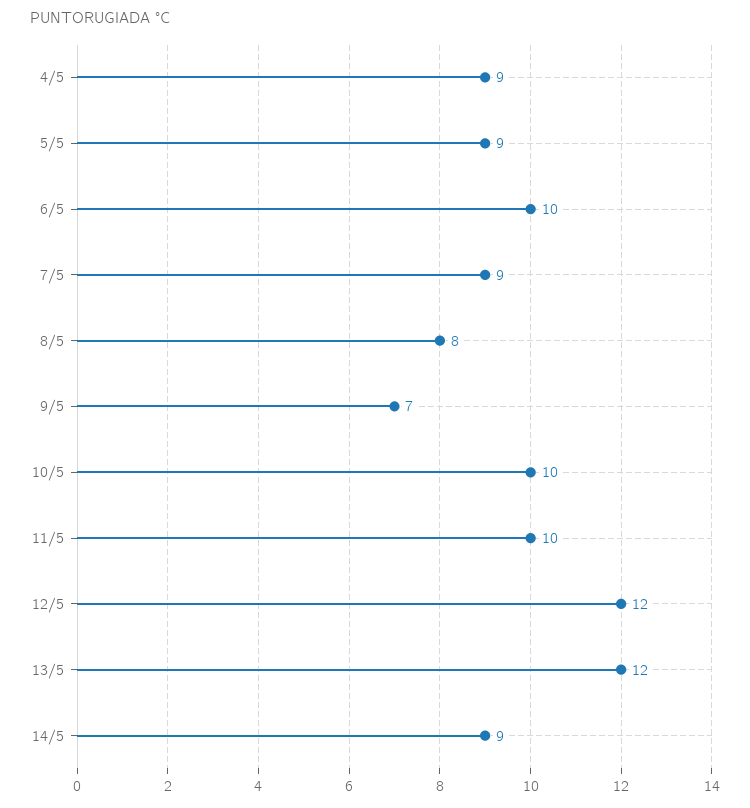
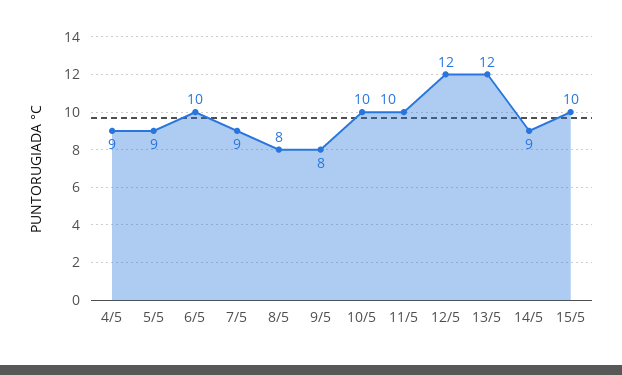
9/5: 7 -> 8
15/5: none -> 10

